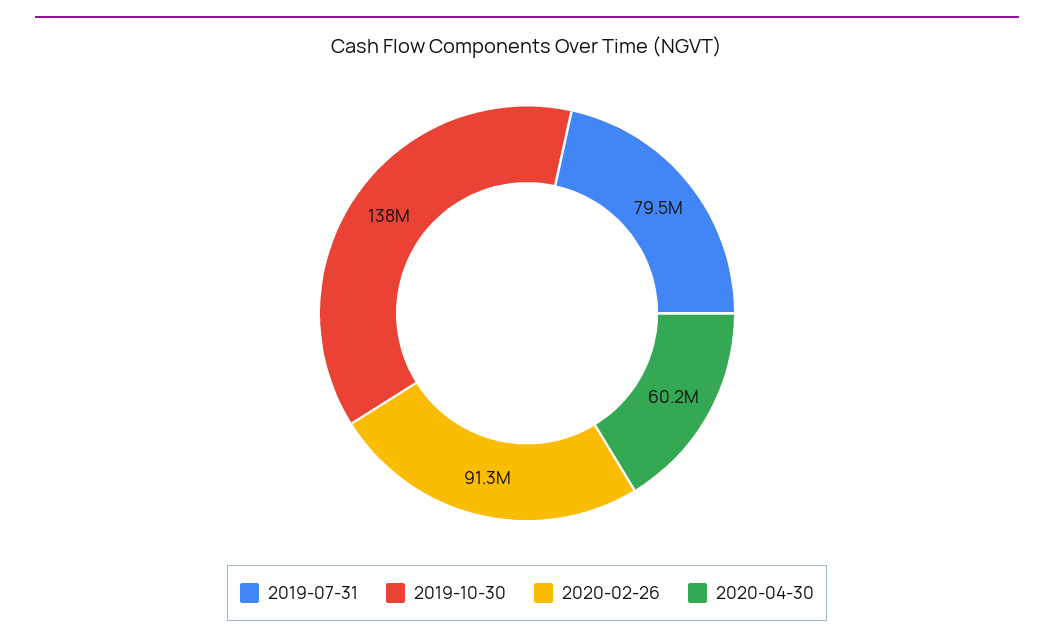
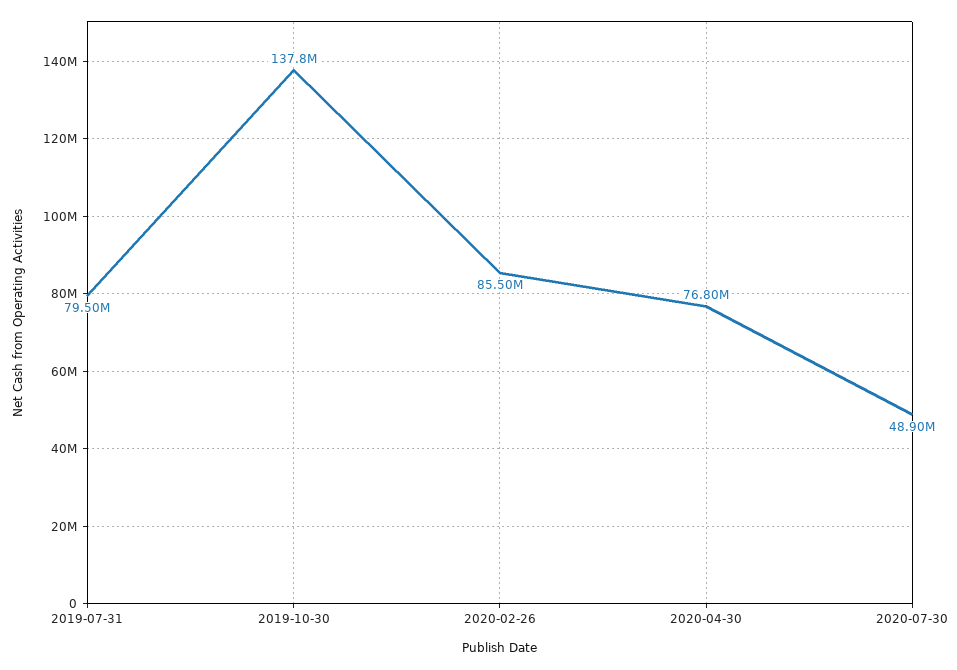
2020-02-26: 91300000 -> 85500000
2020-04-30: 60200000 -> 76800000
2020-07-30: none -> 48900000

